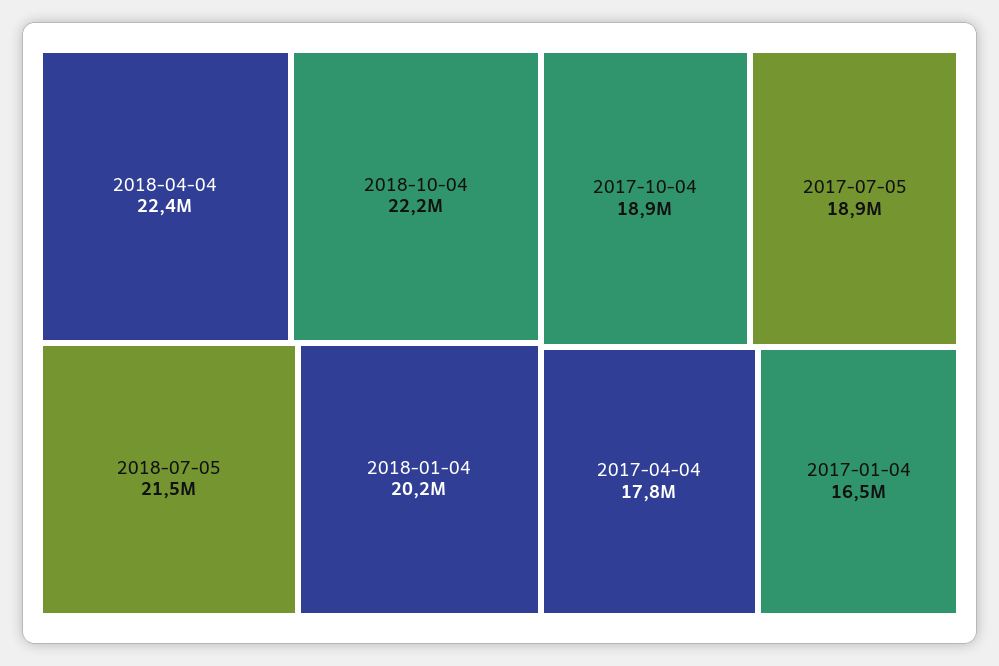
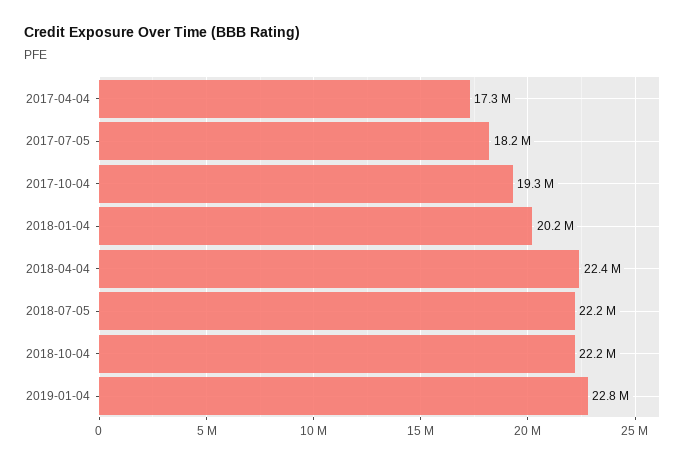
2018-07-05: 21500000 -> 22200000
2017-10-04: 18900000 -> 19300000
2017-07-05: 18900000 -> 18200000
2017-04-04: 17800000 -> 17300000
2017-01-04: 16500000 -> none
2019-01-04: none -> 22800000

